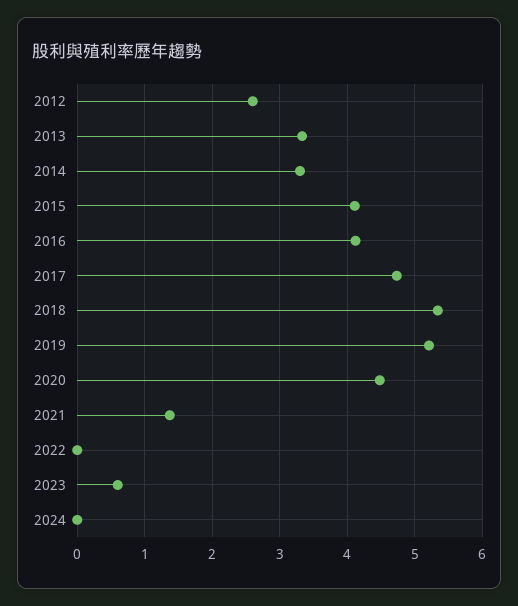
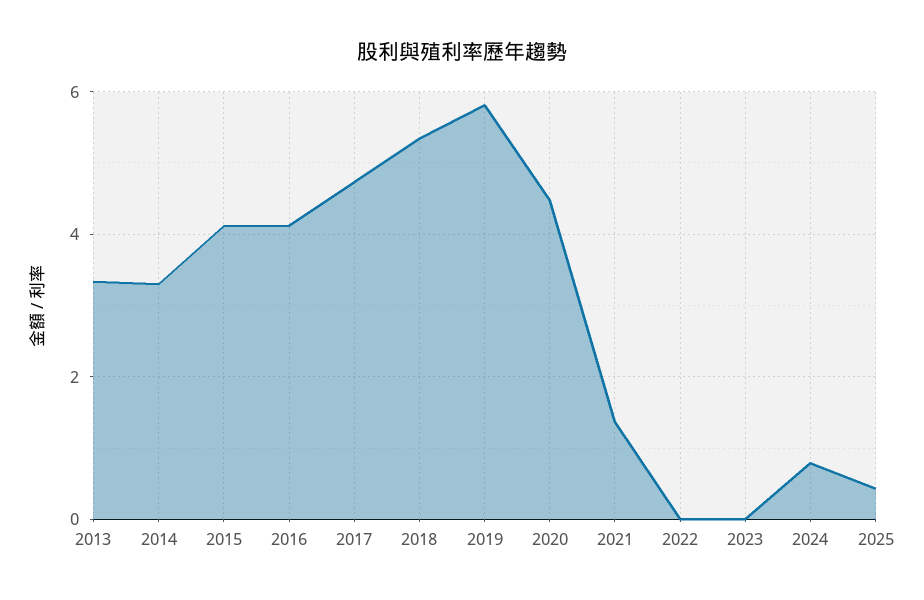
2012: 2.6 -> none
2019: 5.2 -> 5.8
2023: 0.6 -> 0
2024: 0 -> 0.8
2025: none -> 0.4

